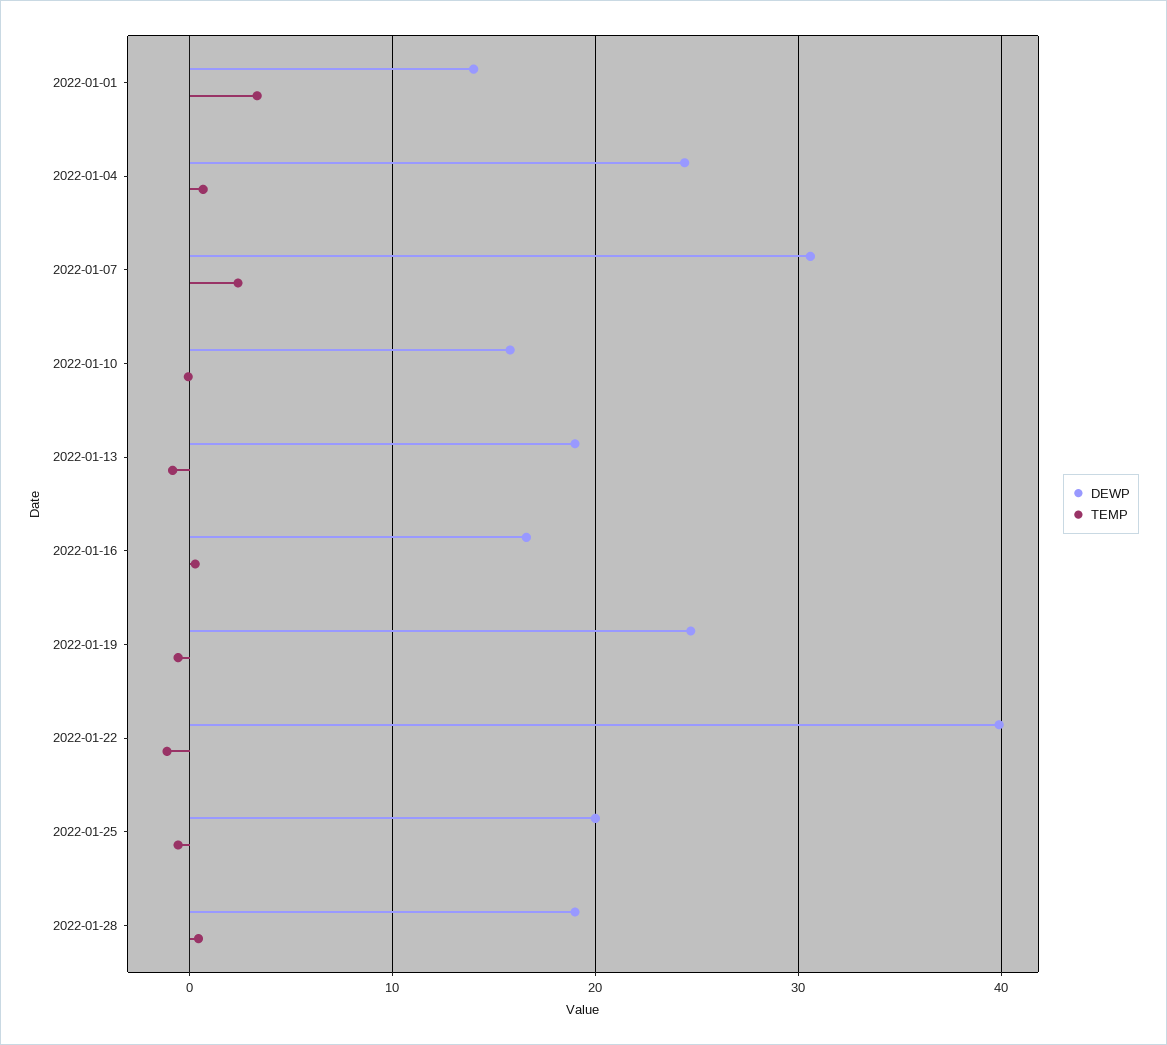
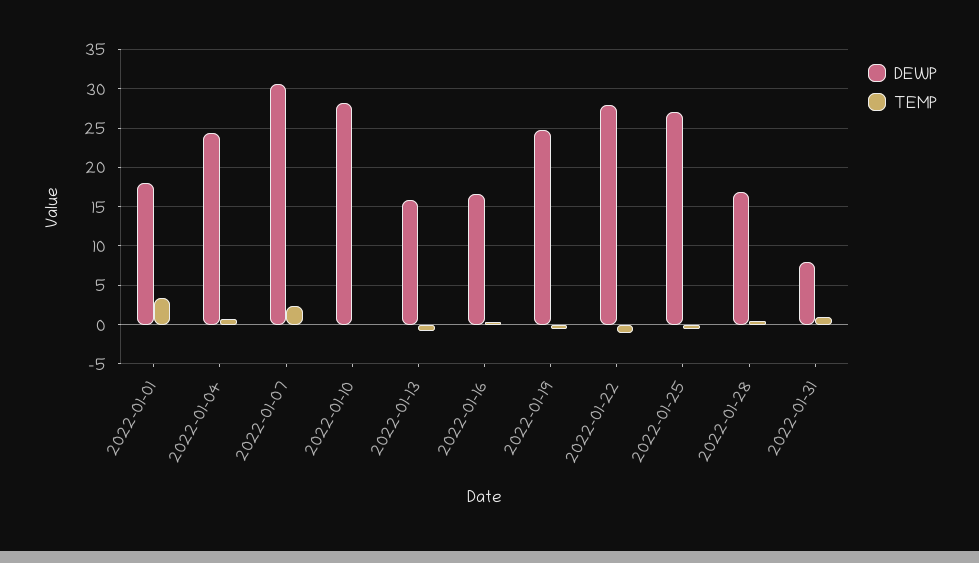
DEWP, 2022-01-01: 14 -> 18
DEWP, 2022-01-10: 16 -> 28
DEWP, 2022-01-13: 19 -> 16
DEWP, 2022-01-22: 40 -> 28
DEWP, 2022-01-25: 20 -> 27
DEWP, 2022-01-28: 19 -> 17
DEWP, 2022-01-31: none -> 8
TEMP, 2022-01-31: none -> 1

